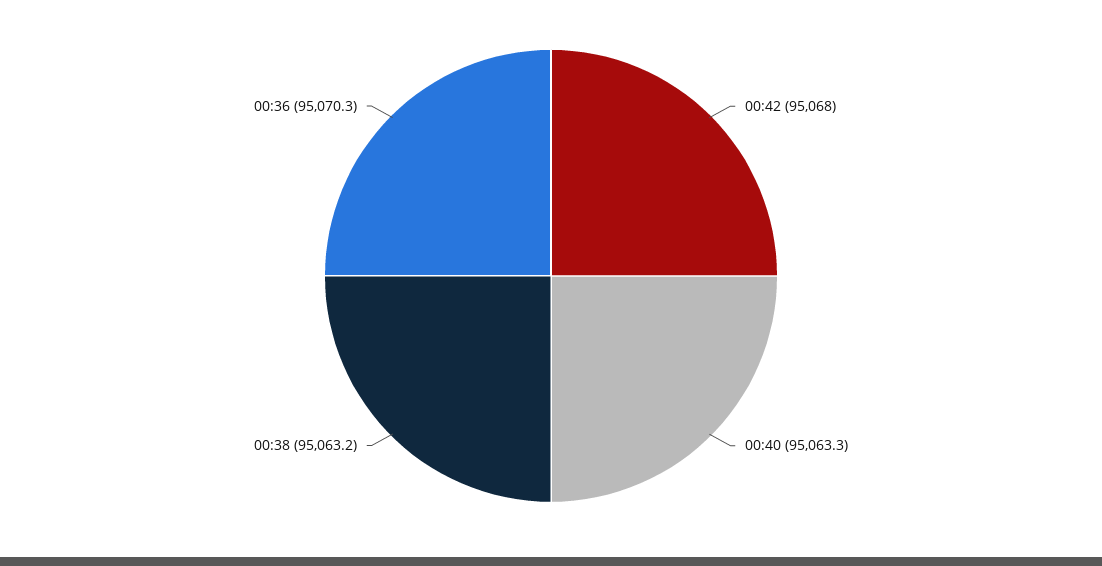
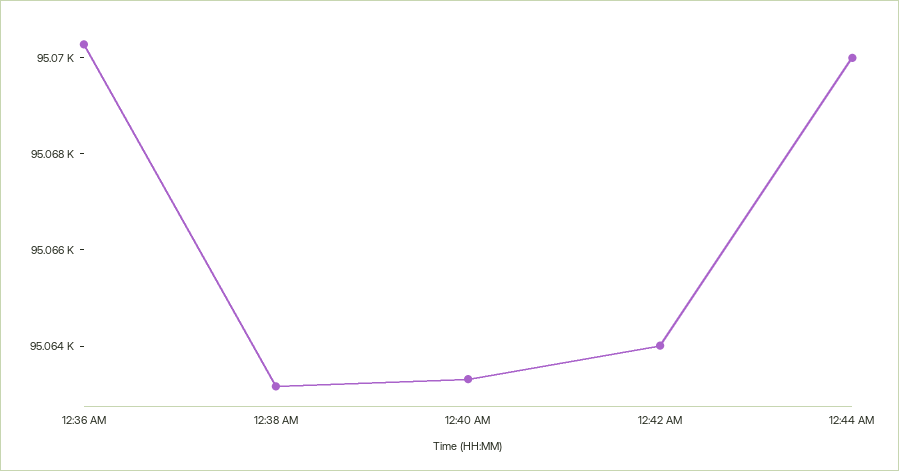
00:42: 95068 -> 95064
12:44 AM: none -> 95070

